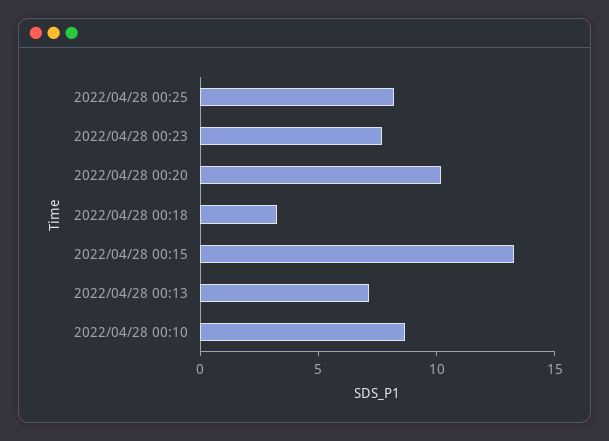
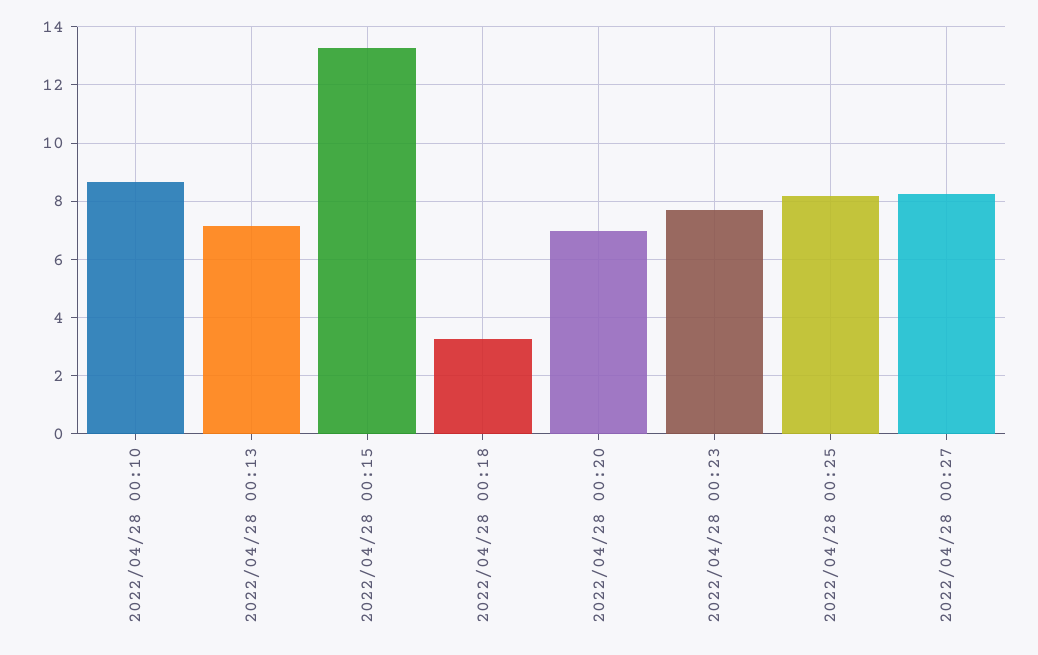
2022/04/28 00:20: 10 -> 7
2022/04/28 00:27: none -> 8.25

